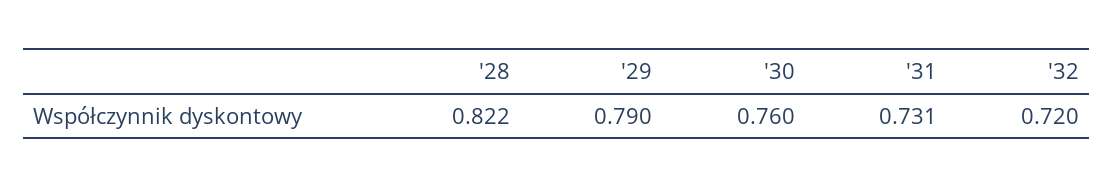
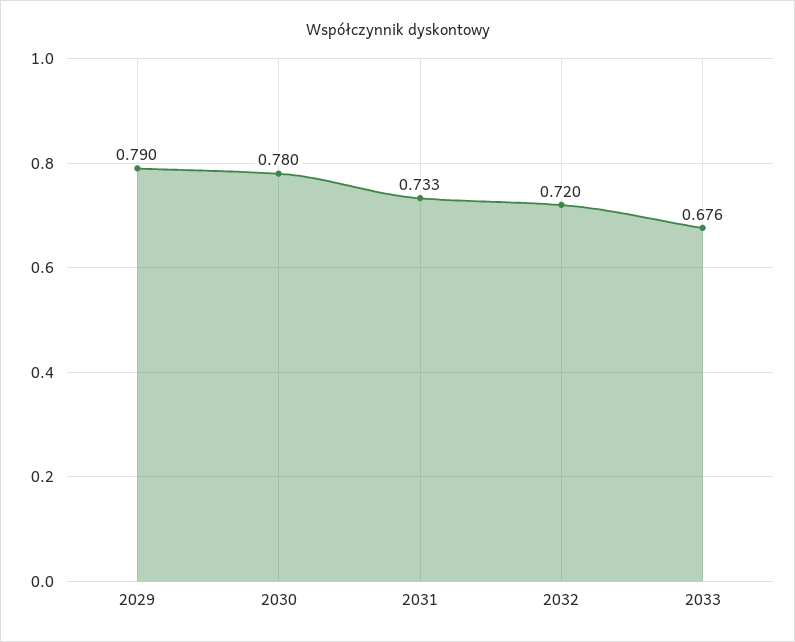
'28: 0.822 -> none
'30: 0.76 -> 0.78
'31: 0.731 -> 0.733
2033: none -> 0.676

